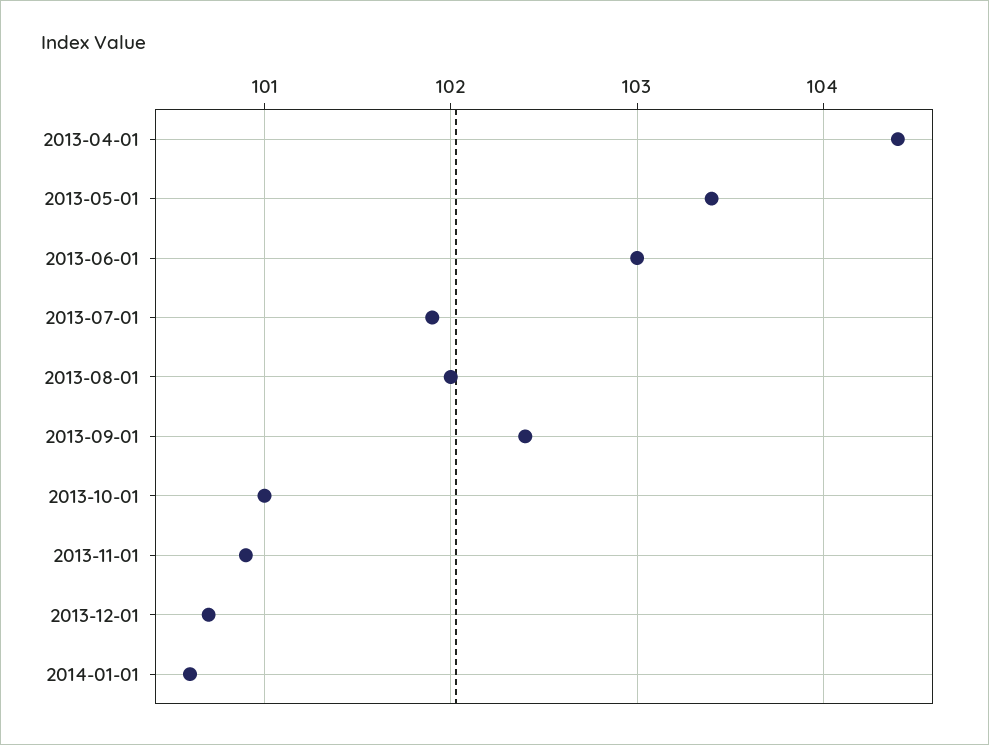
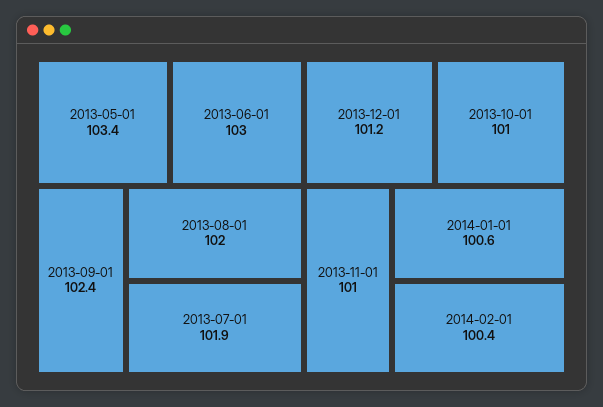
2013-04-01: 104.4 -> none
2013-11-01: 100.9 -> 101
2013-12-01: 100.7 -> 101.2
2014-02-01: none -> 100.4

